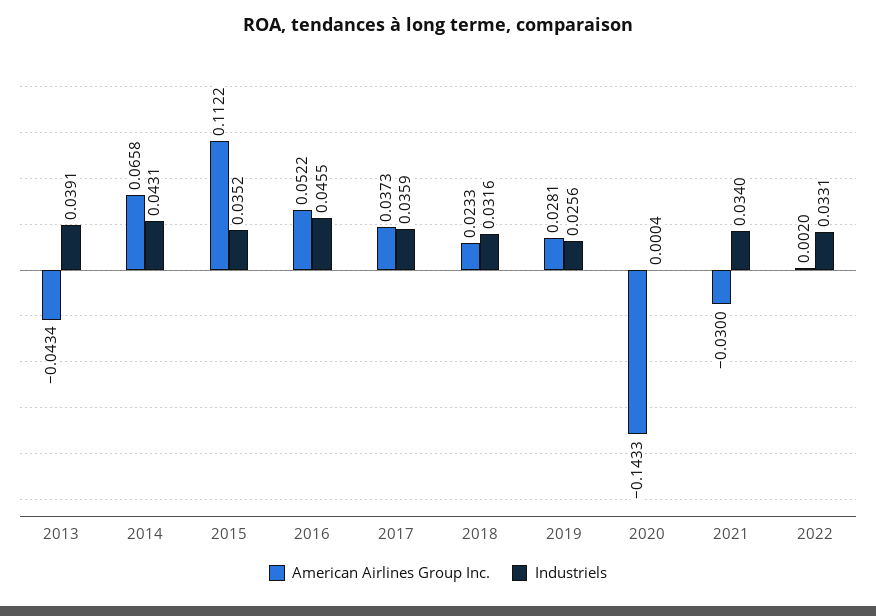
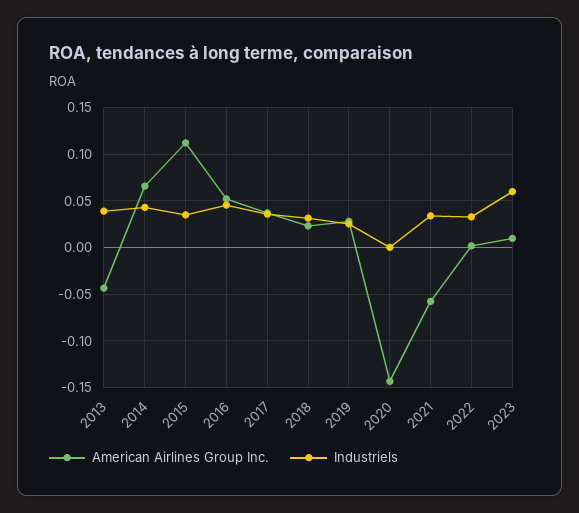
American Airlines Group Inc., 2021: -0.03 -> -0.06
American Airlines Group Inc., 2023: none -> 0.01
Industriels, 2023: none -> 0.06

